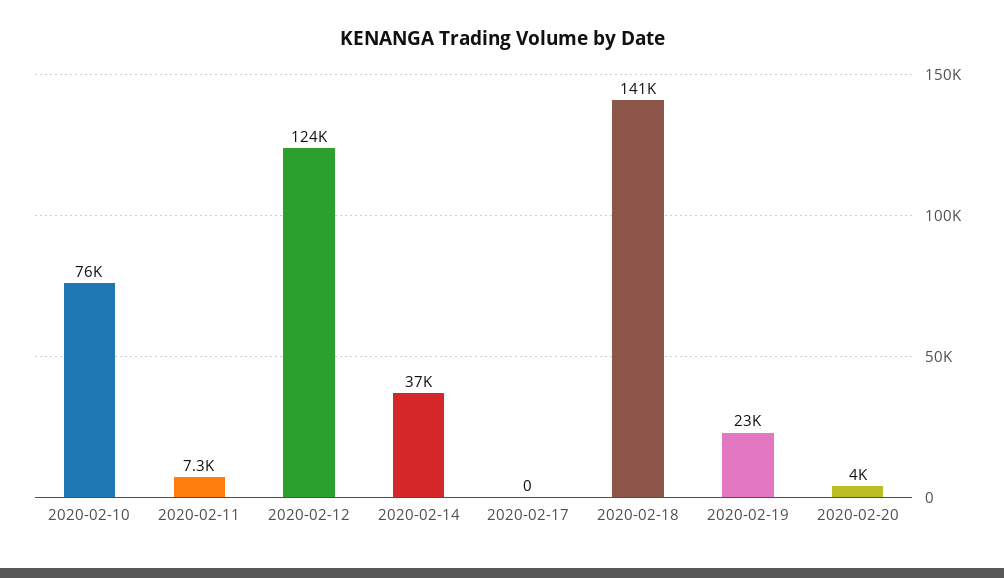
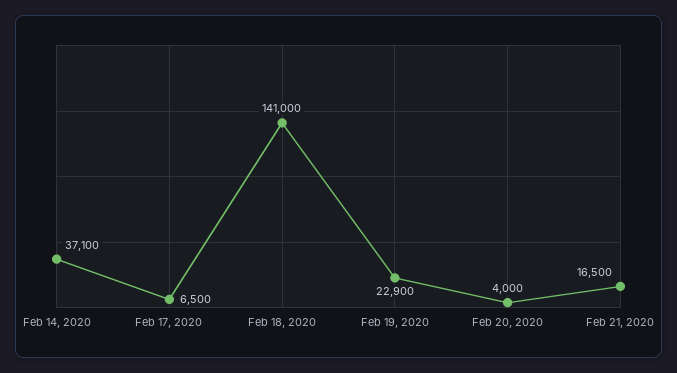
2020-02-10: 76000 -> none
2020-02-11: 7300 -> none
2020-02-12: 124000 -> none
2020-02-17: 0 -> 6500
Feb 21, 2020: none -> 16500

